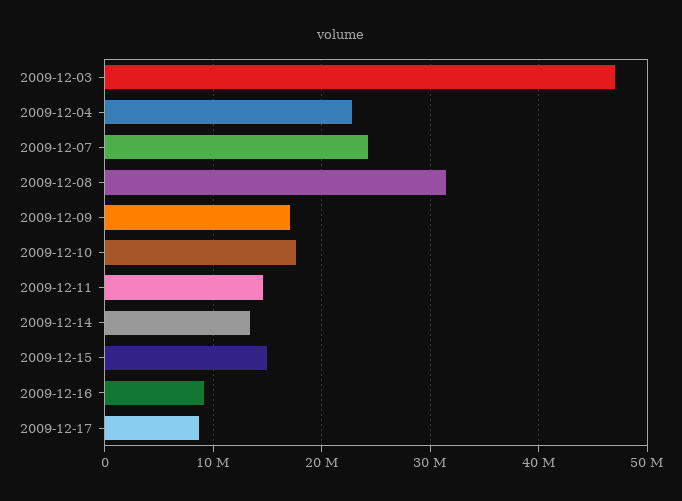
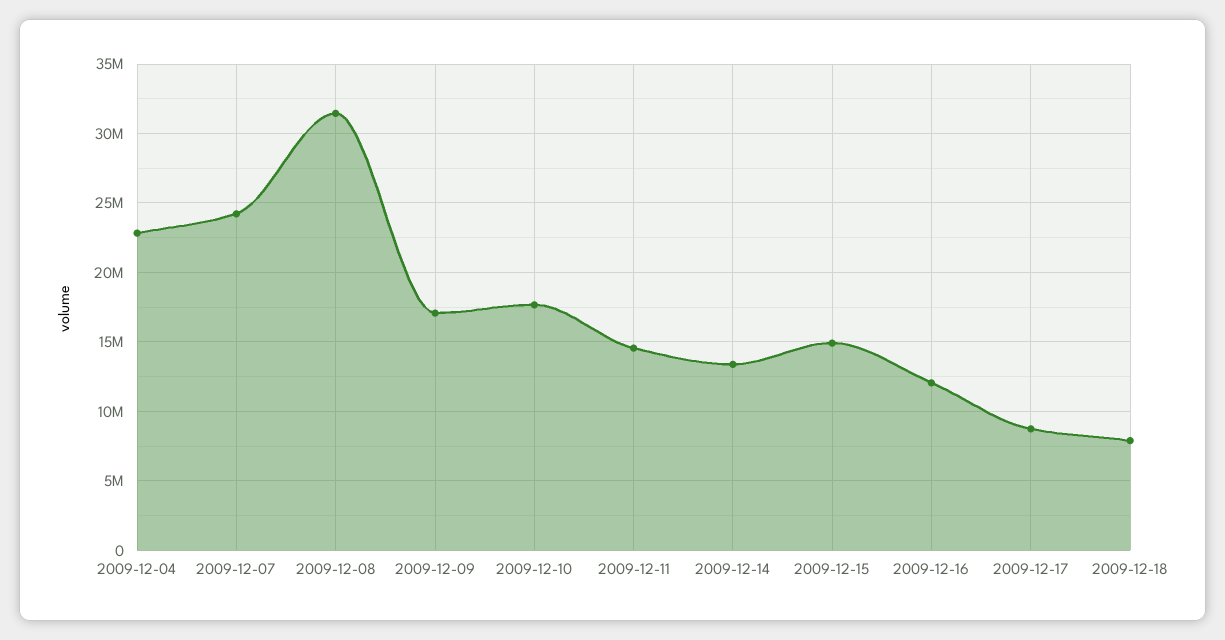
2009-12-03: 47000000 -> none
2009-12-16: 9000000 -> 12000000
2009-12-18: none -> 8000000

